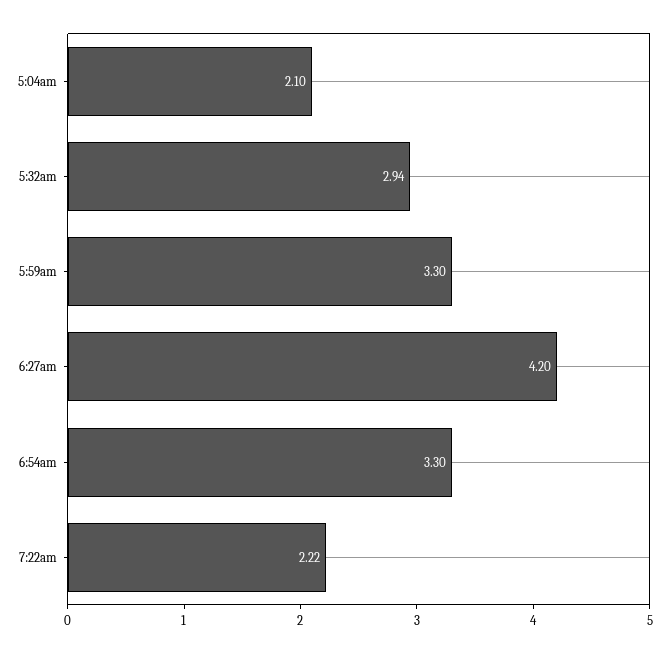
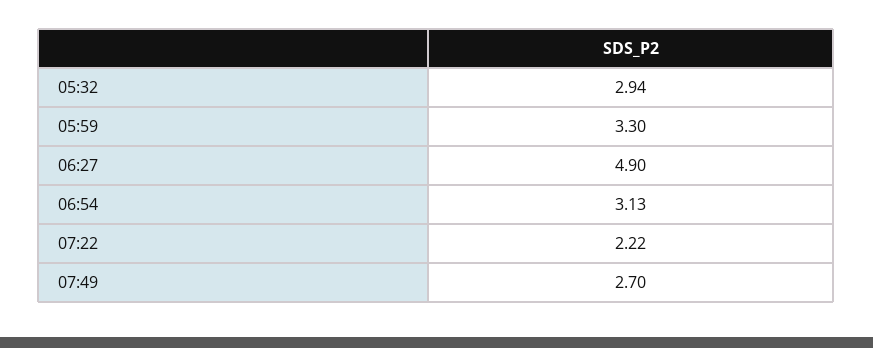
5:04am: 2.1 -> none
6:27am: 4.2 -> 4.9
6:54am: 3.3 -> 3.13
07:49: none -> 2.7

